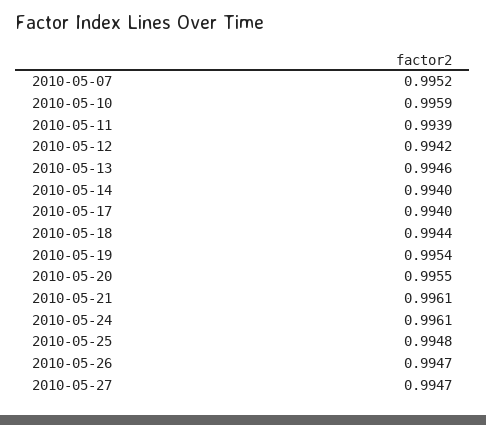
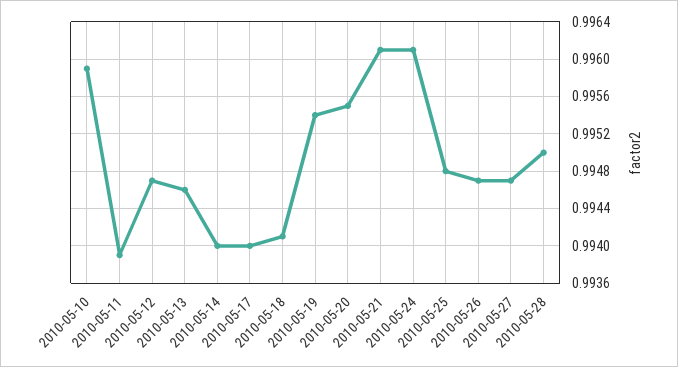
2010-05-07: 0.9952 -> none
2010-05-12: 0.9942 -> 0.9947
2010-05-18: 0.9944 -> 0.9941
2010-05-28: none -> 0.995

